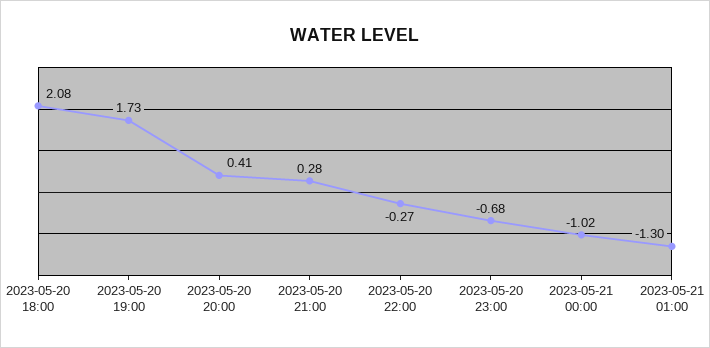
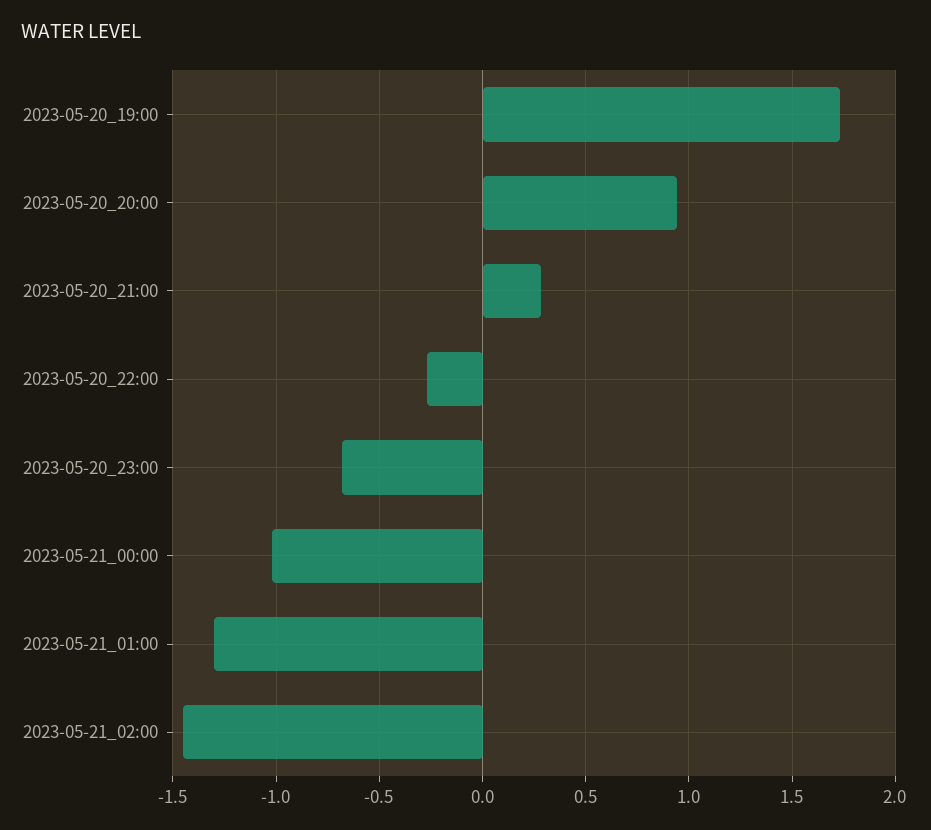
2023-05-20 18:00: 2.08 -> none
2023-05-20 20:00: 0.41 -> 0.95
2023-05-21_02:00: none -> -1.45

